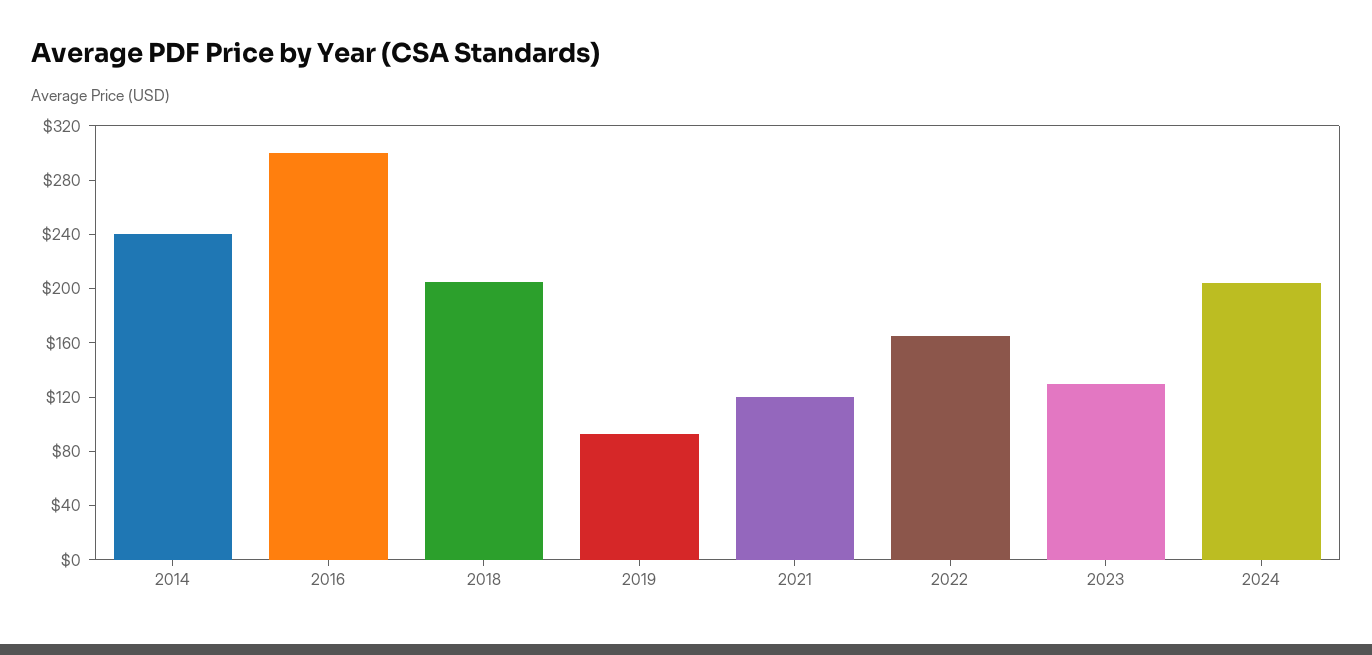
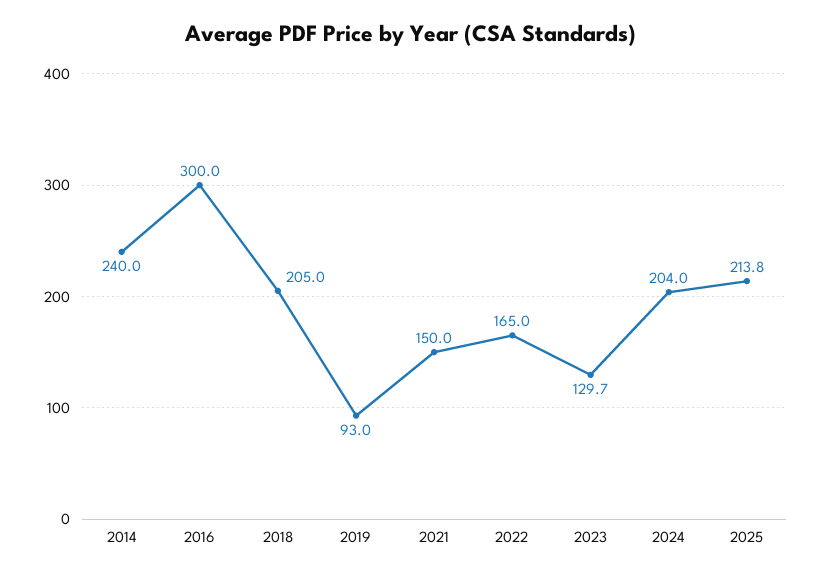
2021: 120 -> 150
2025: none -> 213.8

